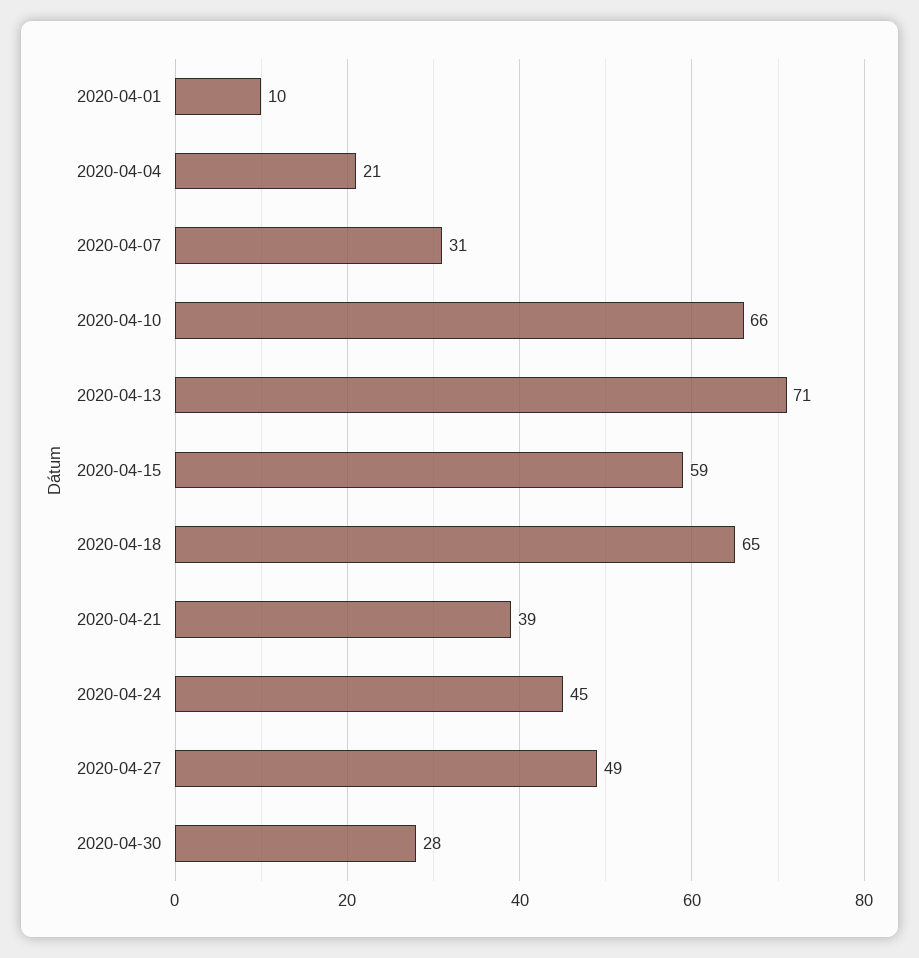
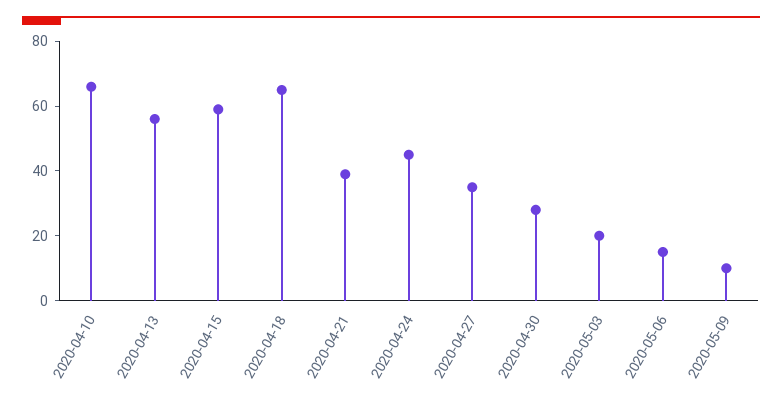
2020-04-01: 10 -> none
2020-04-04: 21 -> none
2020-04-07: 31 -> none
2020-04-13: 71 -> 55
2020-04-27: 49 -> 35
2020-05-03: none -> 20
2020-05-06: none -> 15
2020-05-09: none -> 10

